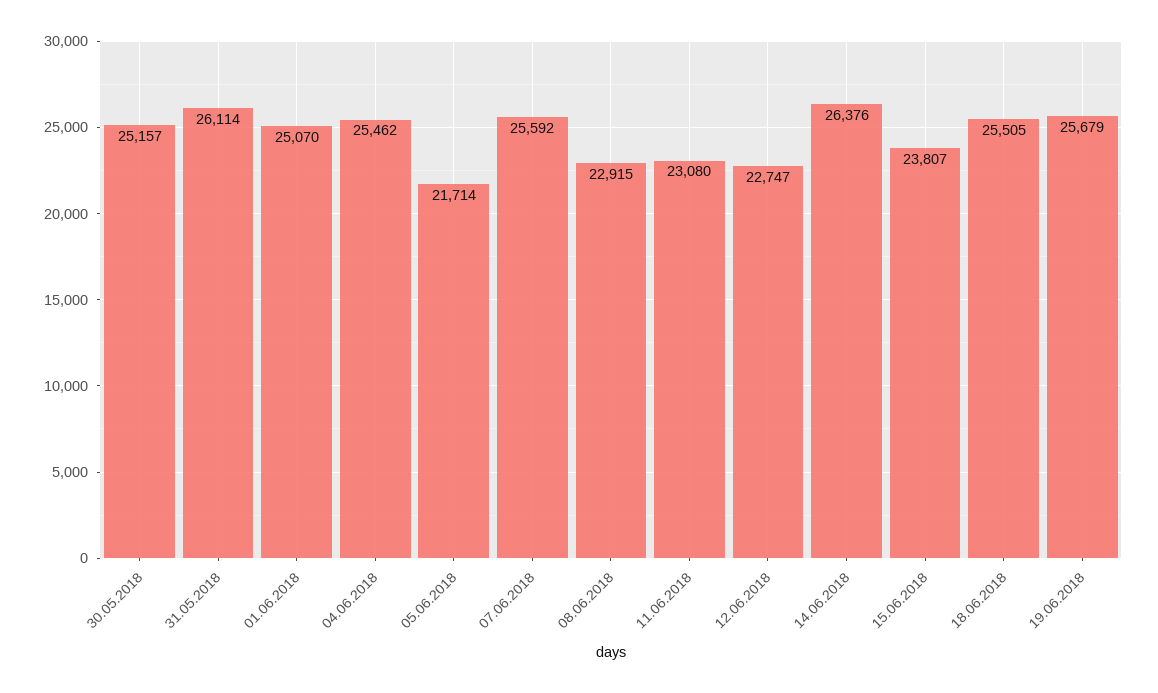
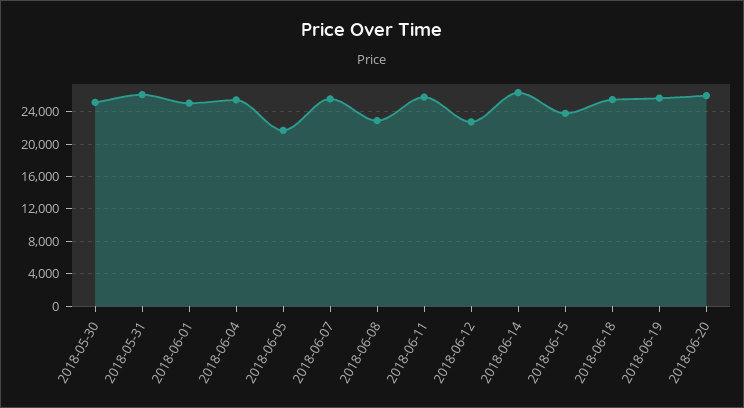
11.06.2018: 23080 -> 26000
2018-06-20: none -> 26000

